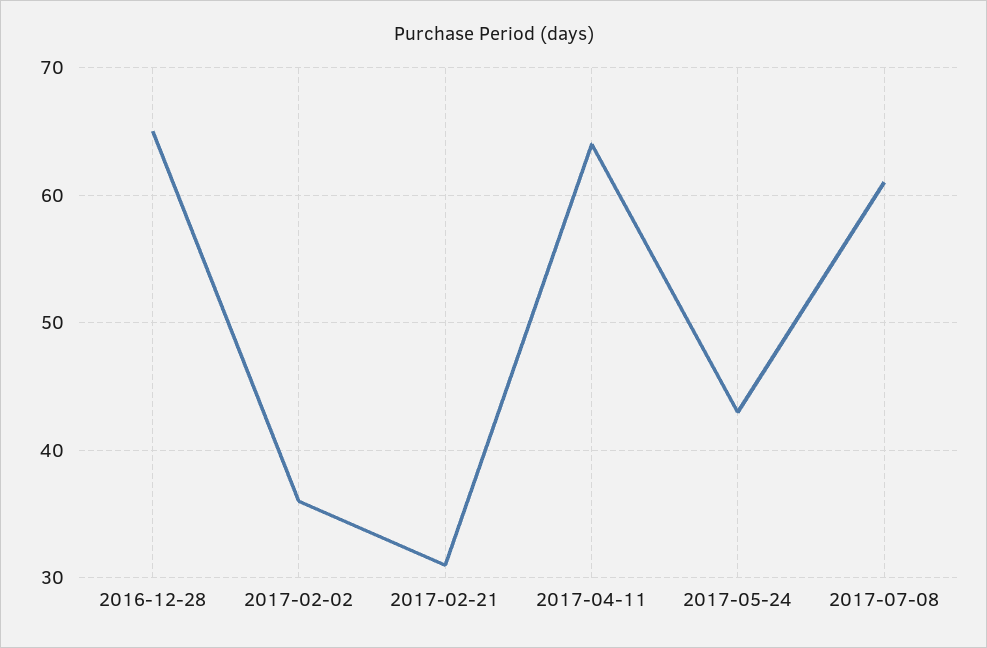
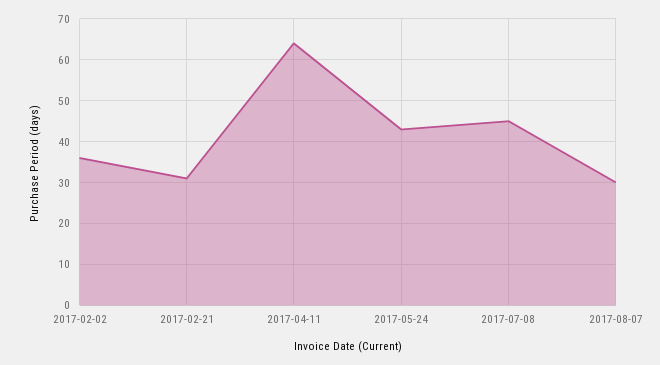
2016-12-28: 65 -> none
2017-07-08: 61 -> 45
2017-08-07: none -> 30

